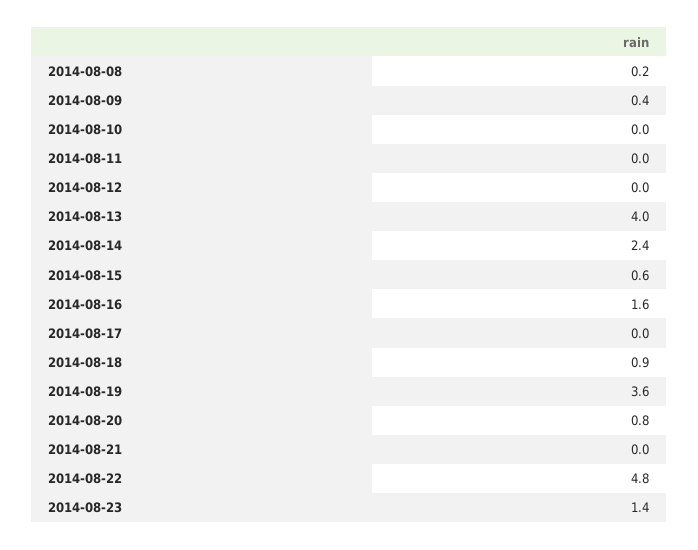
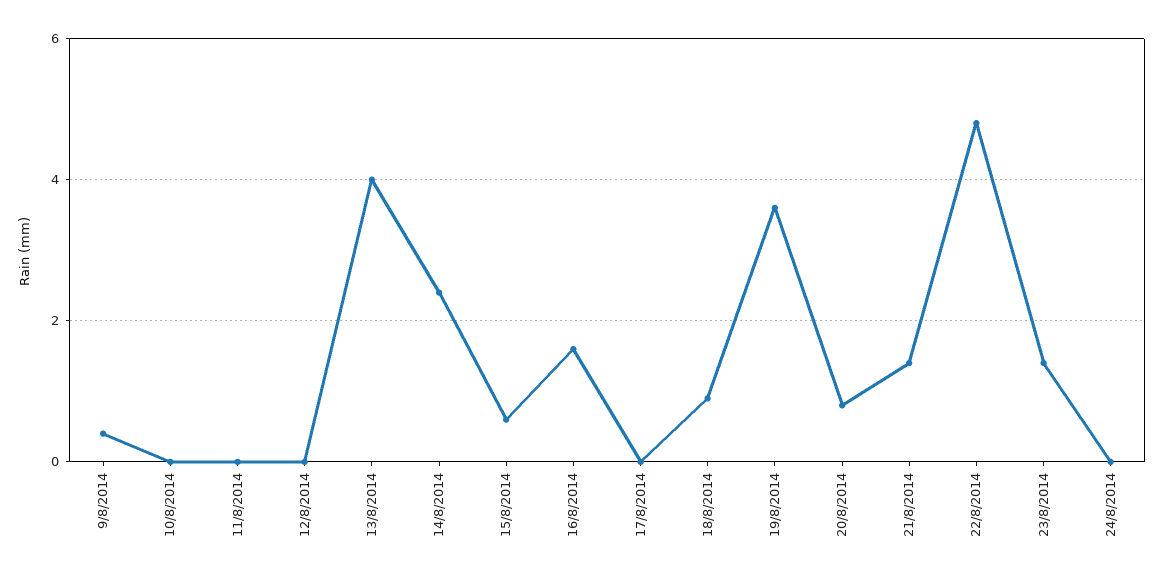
2014-08-08: 0.2 -> none
2014-08-21: 0 -> 1.5
24/8/2014: none -> 0

